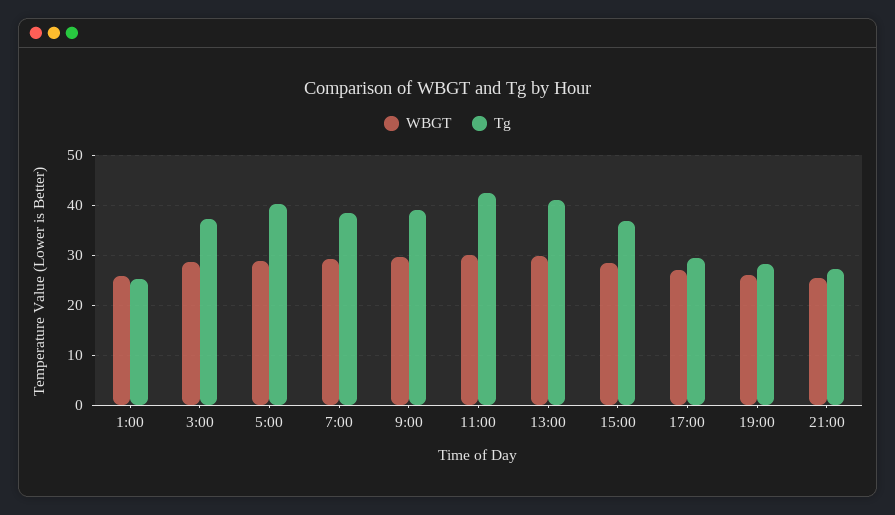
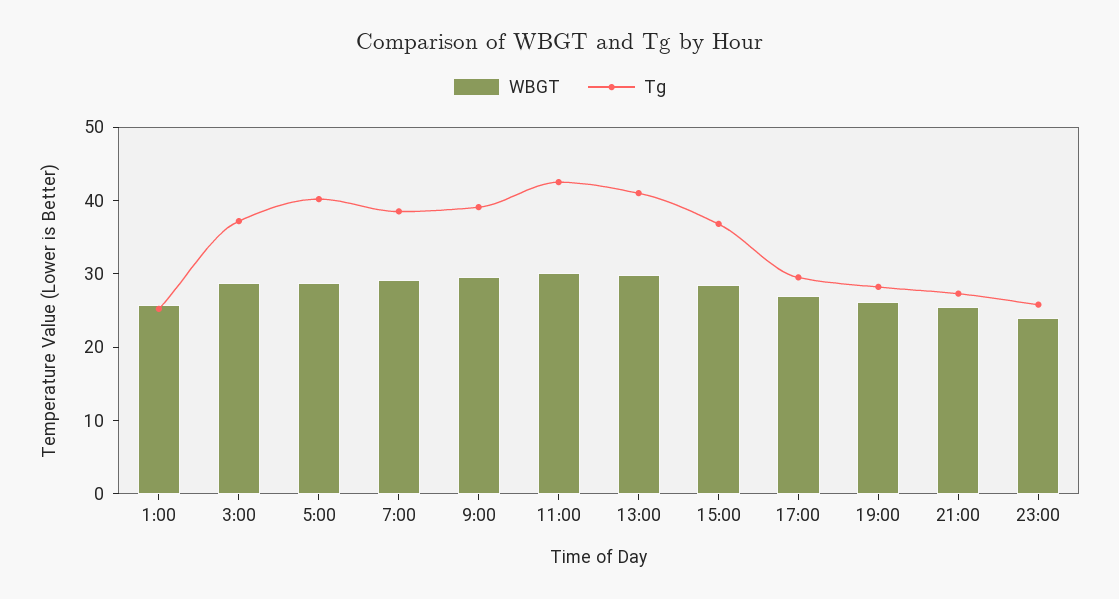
WBGT, 23:00: none -> 24
Tg, 23:00: none -> 26

